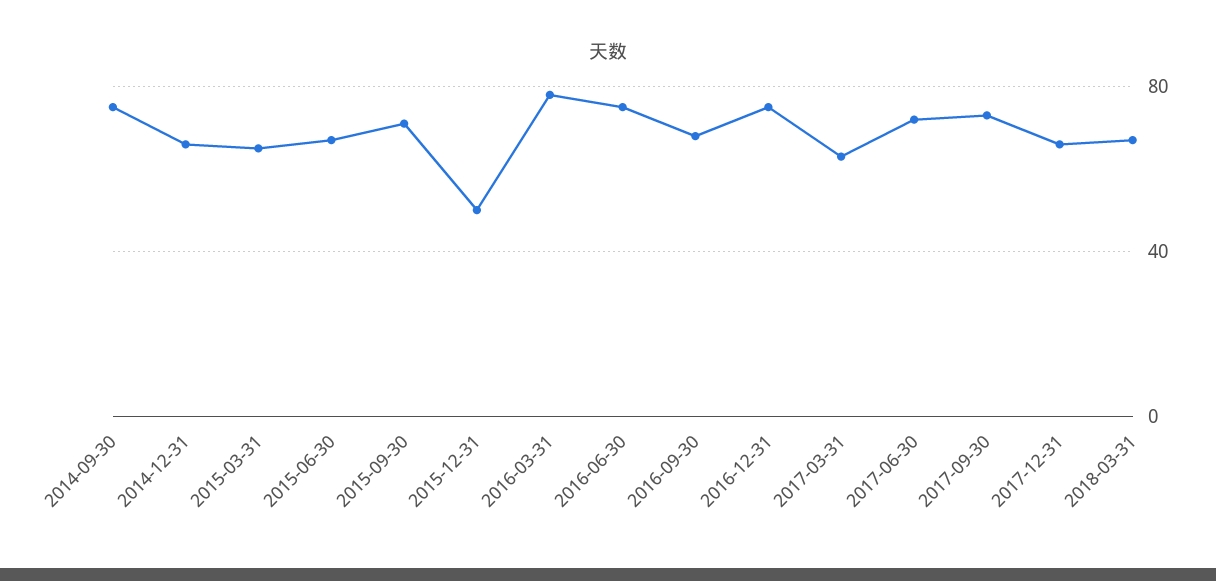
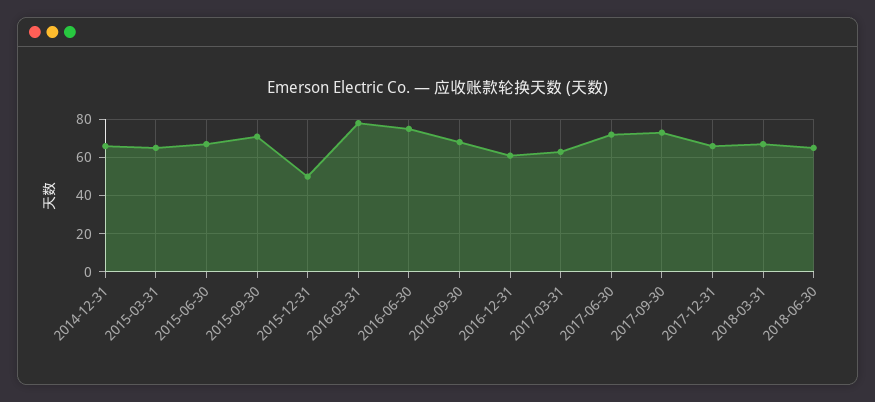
2014-09-30: 75 -> none
2016-12-31: 75 -> 60
2018-06-30: none -> 65

